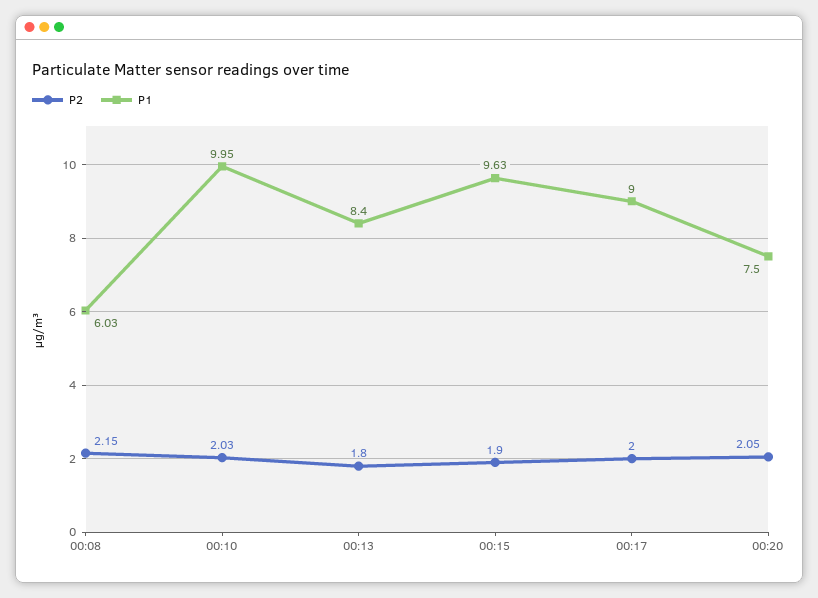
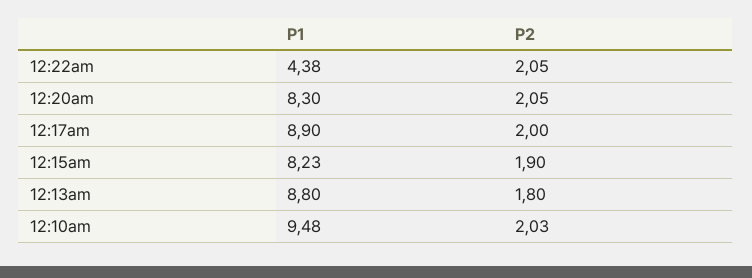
P2, 00:08: 2.15 -> none
P1, 00:08: 6.03 -> none
P1, 00:10: 9.95 -> 9.48
P1, 00:13: 8.4 -> 8.8
P1, 00:15: 9.63 -> 8.23
P1, 00:17: 9 -> 8.9
P1, 00:20: 7.5 -> 8.3
P1, 12:22am: none -> 4.38
P2, 12:22am: none -> 2.05

